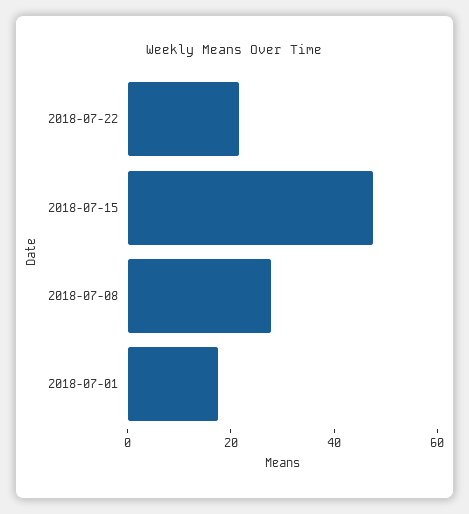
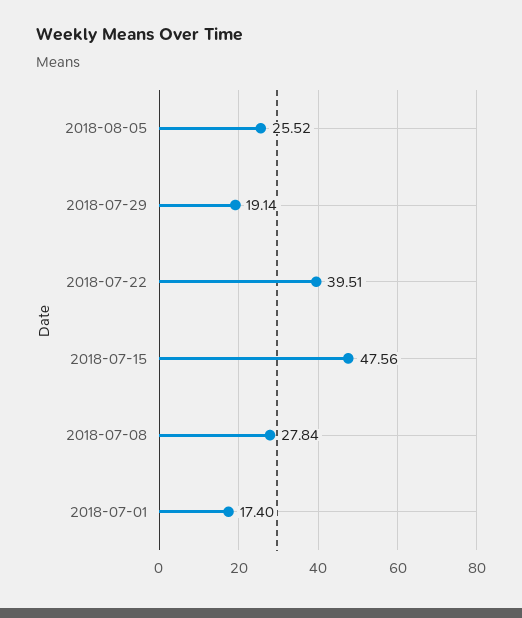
2018-07-22: 20 -> 39.51
2018-08-05: none -> 25.52
2018-07-29: none -> 19.14

